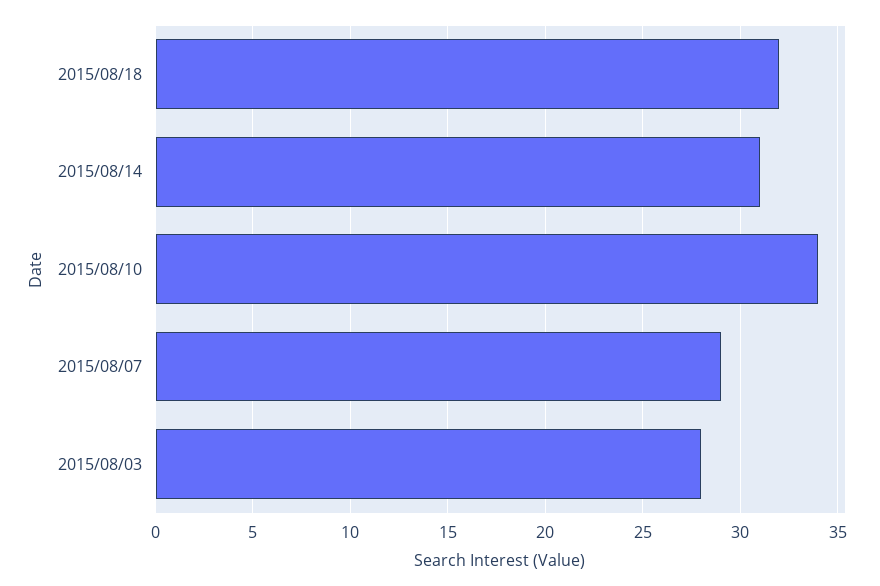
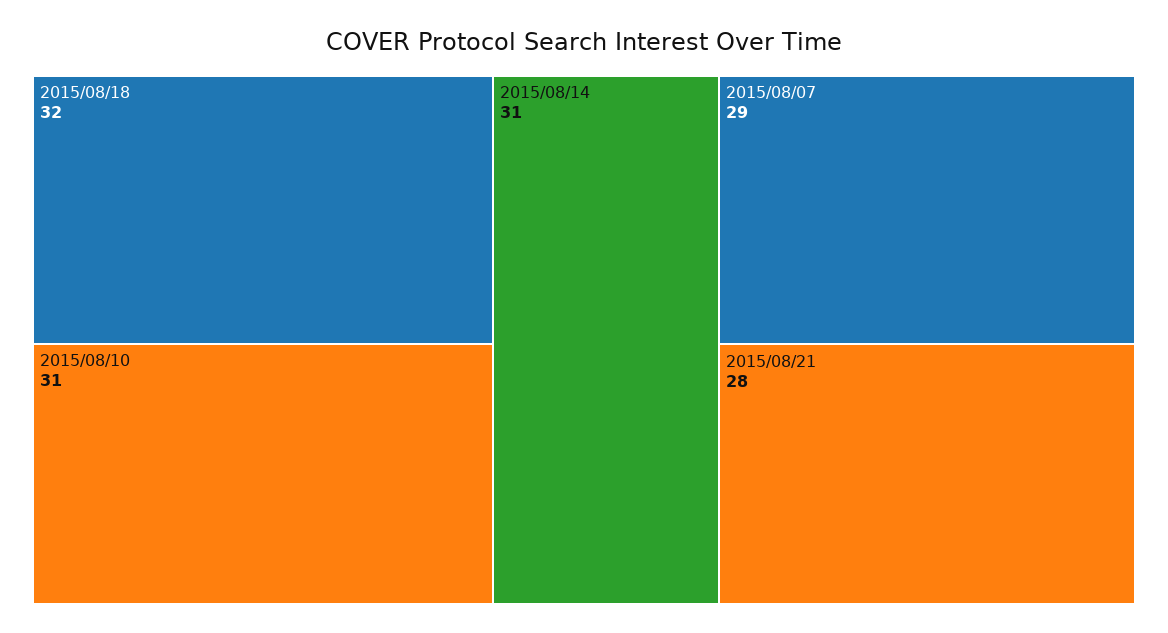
2015/08/10: 34 -> 31
2015/08/03: 28 -> none
2015/08/21: none -> 28

